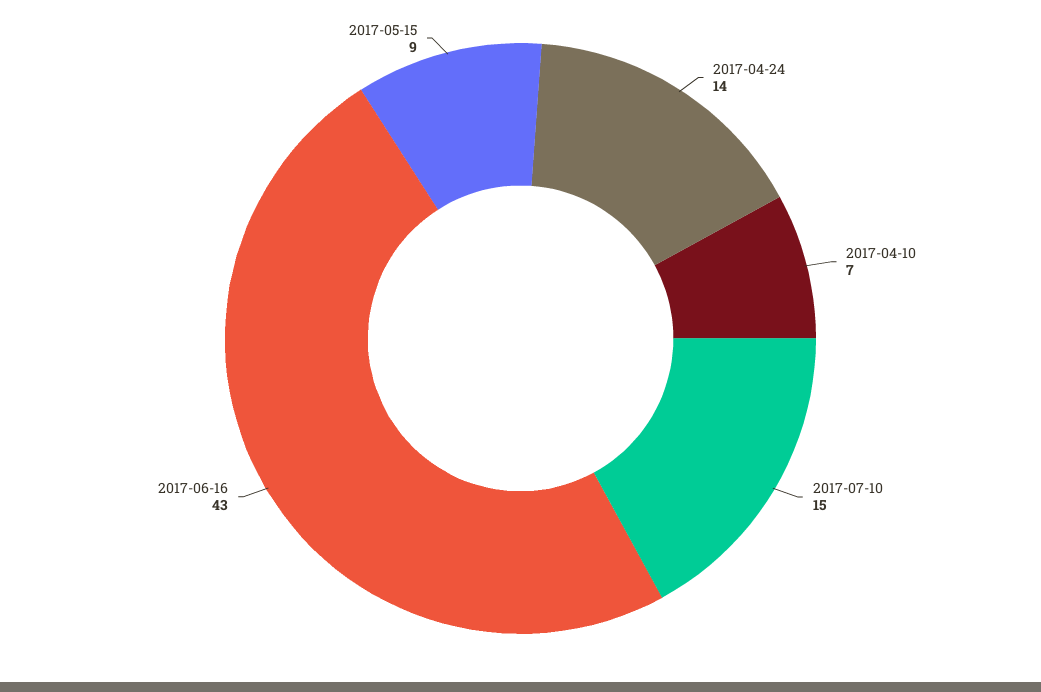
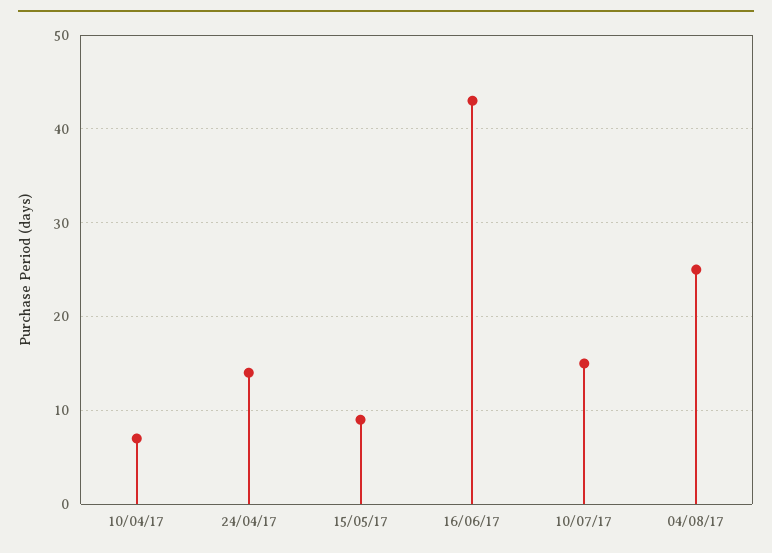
04/08/17: none -> 25

